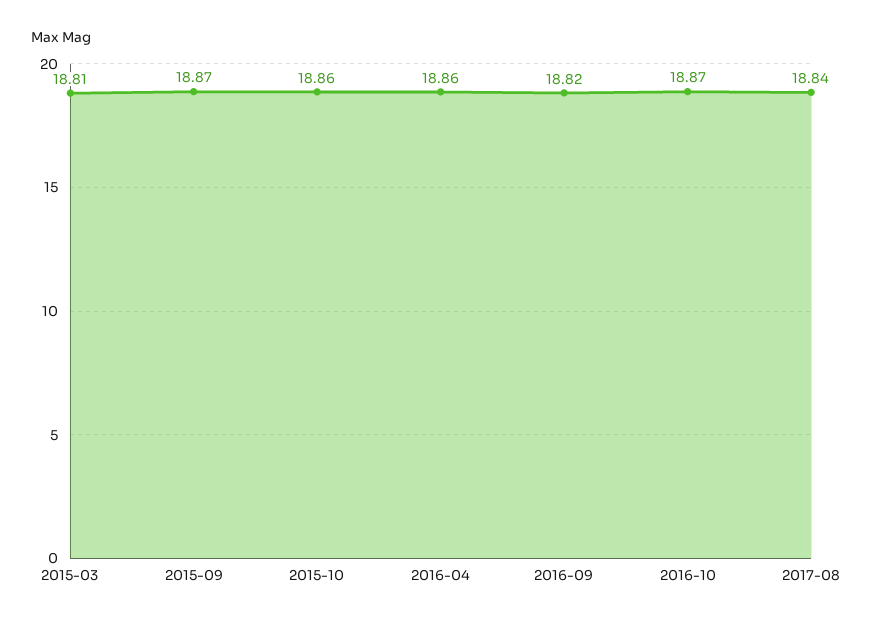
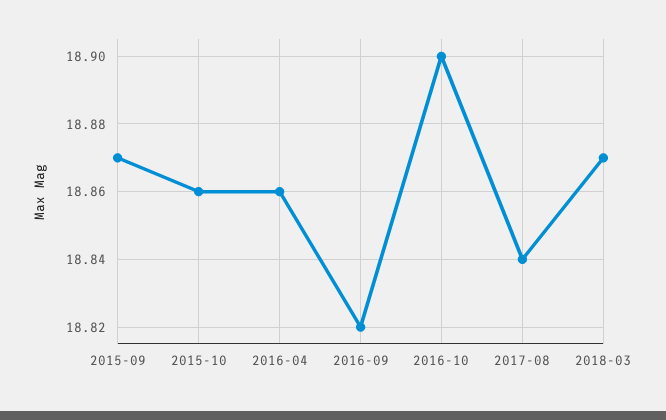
2015-03: 18.81 -> none
2016-10: 18.87 -> 18.9
2018-03: none -> 18.87

